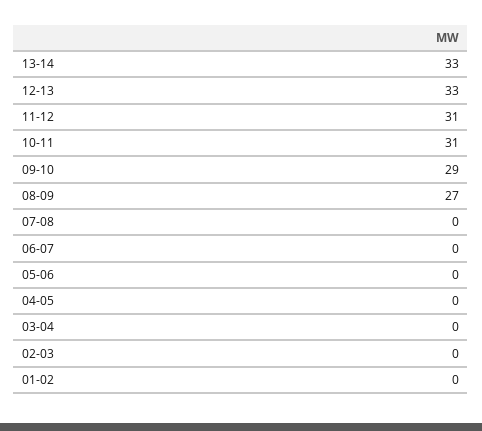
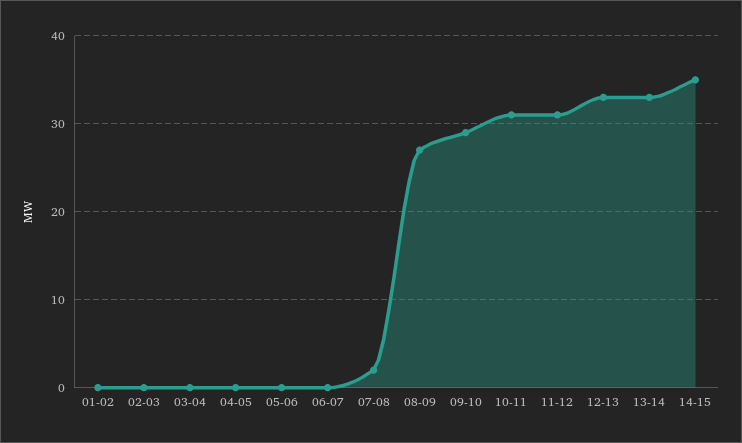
07-08: 0 -> 2
14-15: none -> 35

